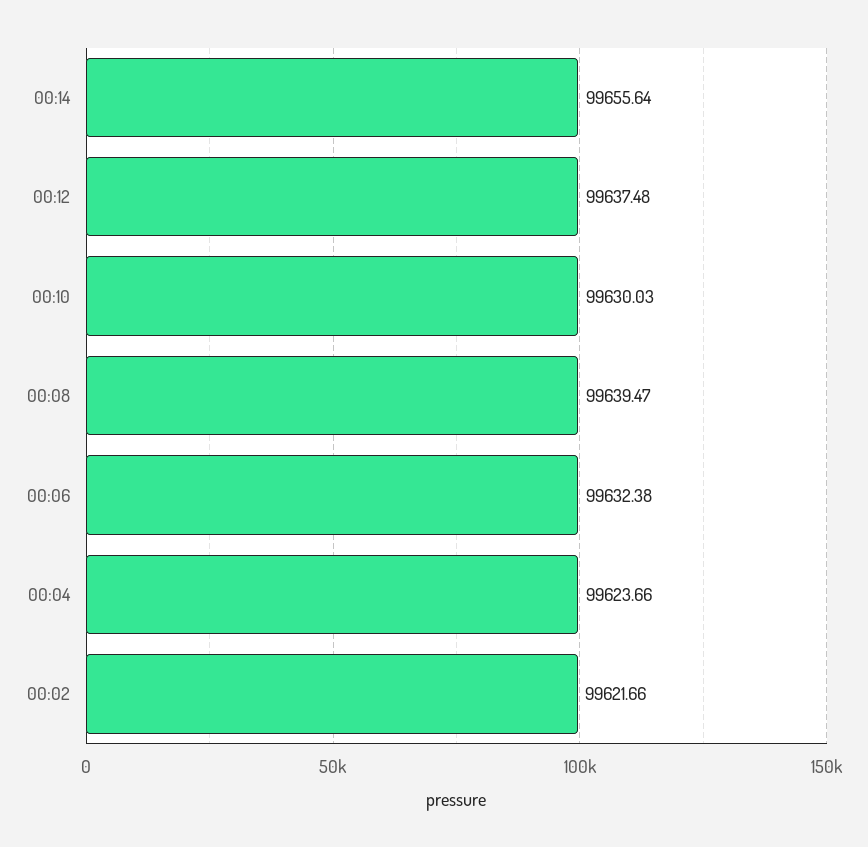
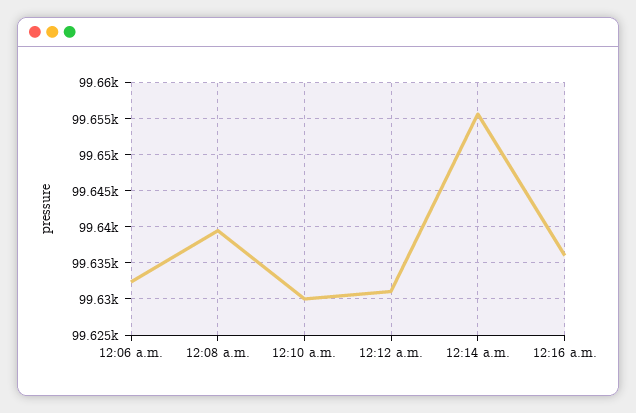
00:12: 99637.48 -> 99631
00:04: 99623.66 -> none
00:02: 99621.66 -> none
12:16 a.m.: none -> 99636

